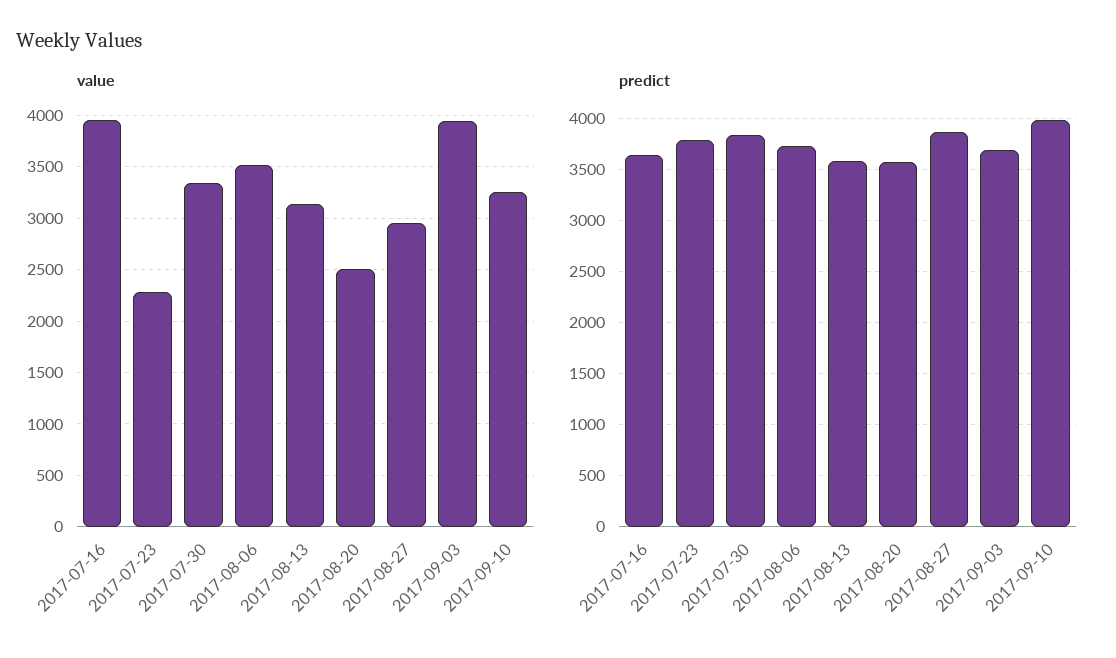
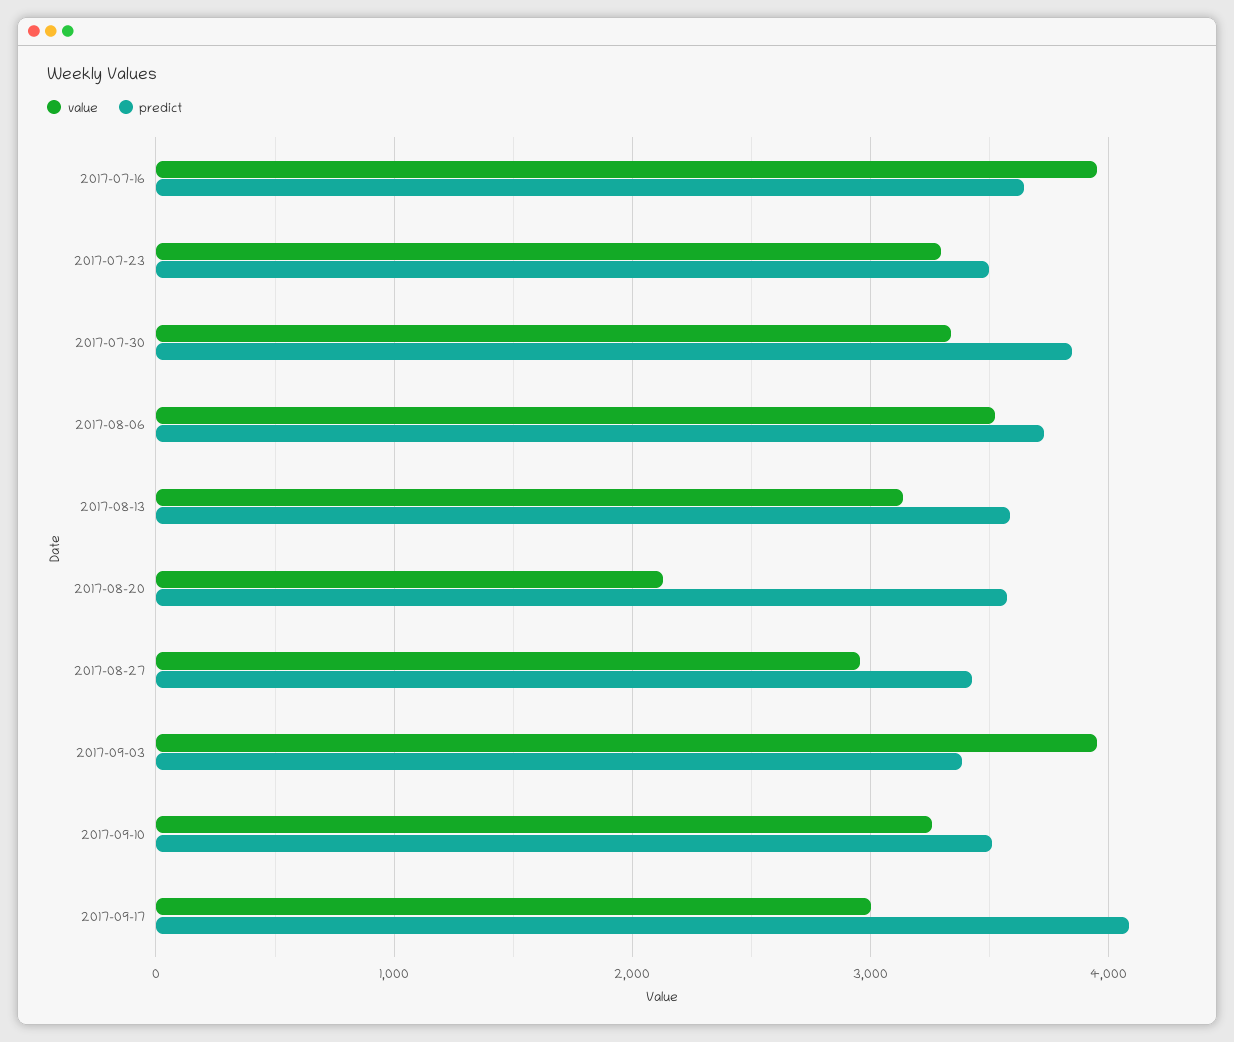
value, 2017-07-23: 2300 -> 3300
value, 2017-08-20: 2500 -> 2100
predict, 2017-07-23: 3800 -> 3500
predict, 2017-08-27: 3900 -> 3400
predict, 2017-09-03: 3700 -> 3400
predict, 2017-09-10: 4000 -> 3500
value, 2017-09-17: none -> 3000
predict, 2017-09-17: none -> 4100

